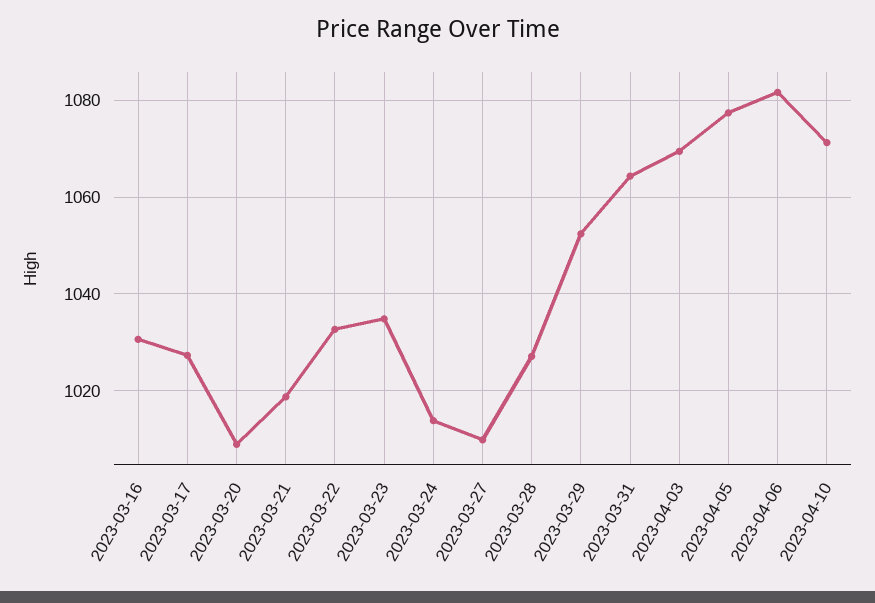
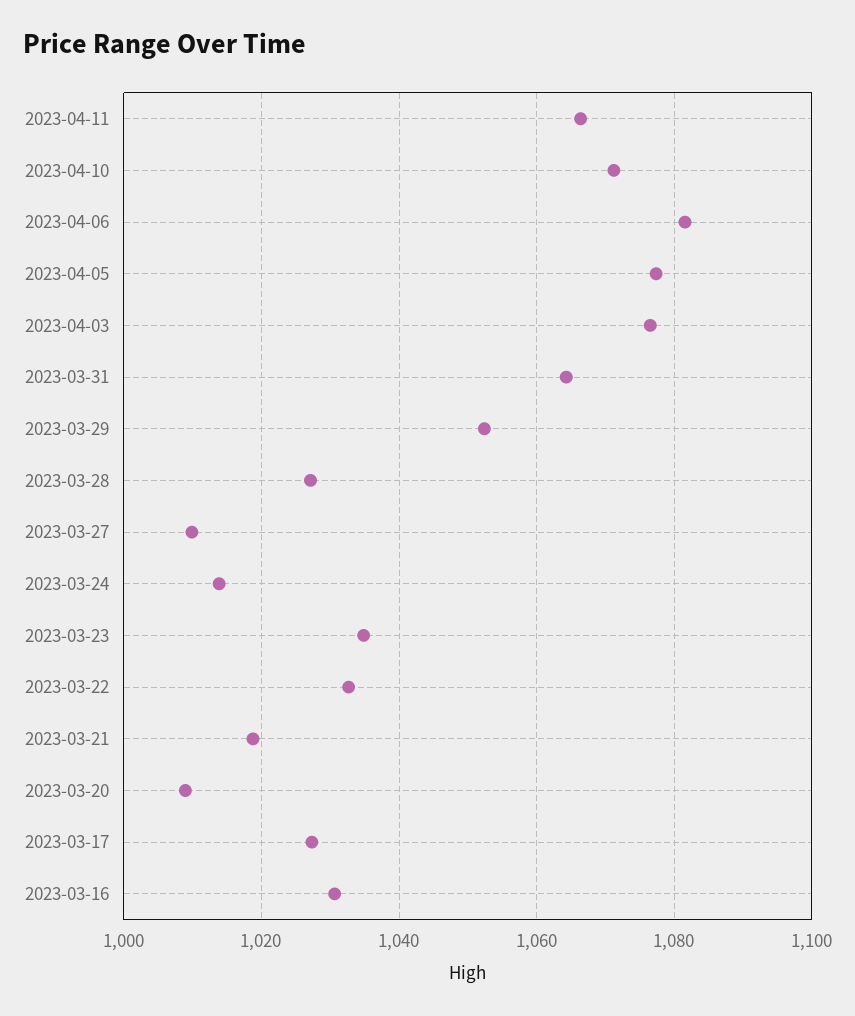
2023-04-03: 1070 -> 1076
2023-04-11: none -> 1066

